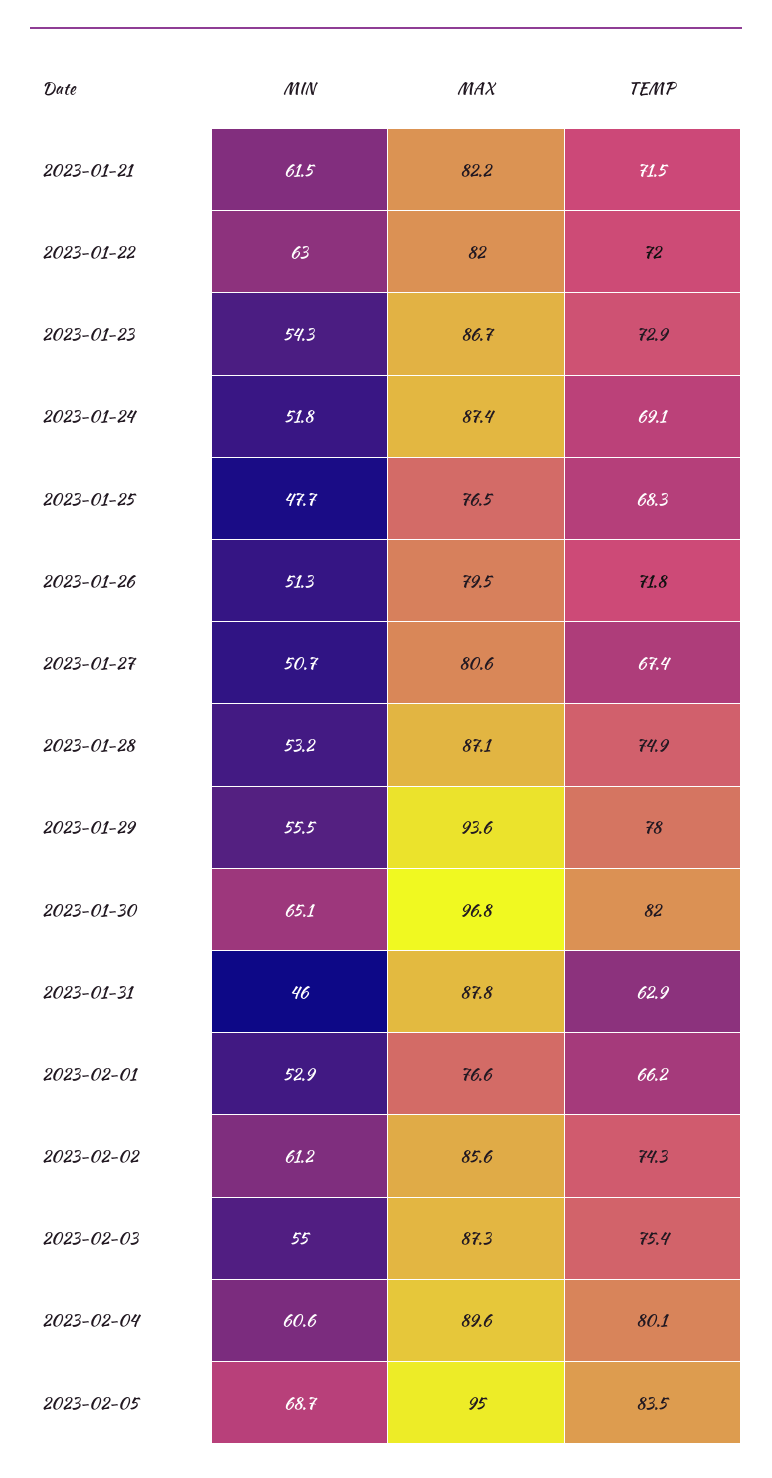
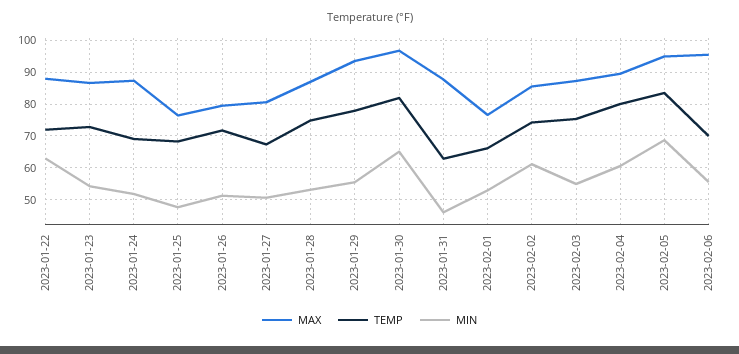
MIN, 2023-01-21: 61.5 -> none
MAX, 2023-01-21: 82.2 -> none
TEMP, 2023-01-21: 71.5 -> none
MAX, 2023-01-22: 82 -> 88
MAX, 2023-02-06: none -> 96
TEMP, 2023-02-06: none -> 70
MIN, 2023-02-06: none -> 56

